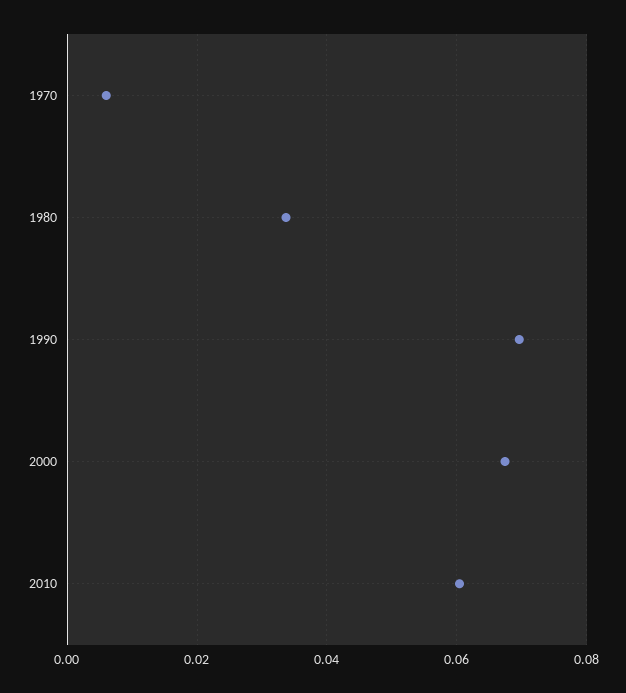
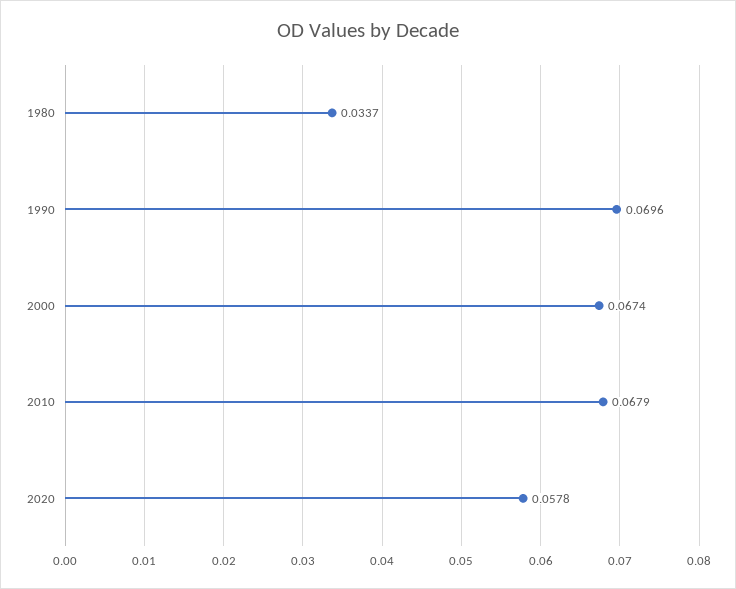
1970: 0.006 -> none
2010: 0.06 -> 0.0679
2020: none -> 0.0578

